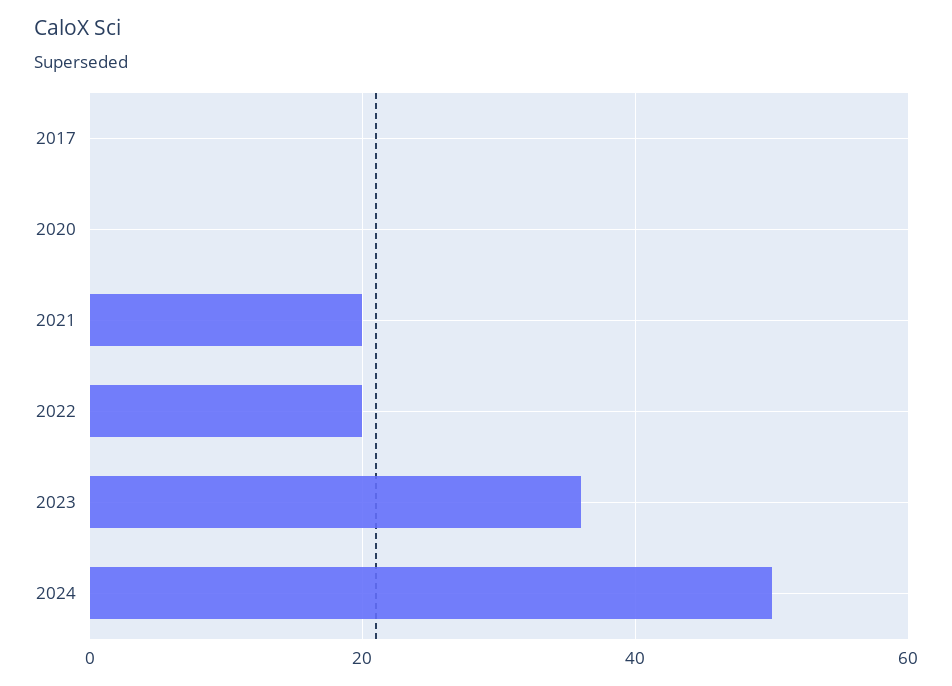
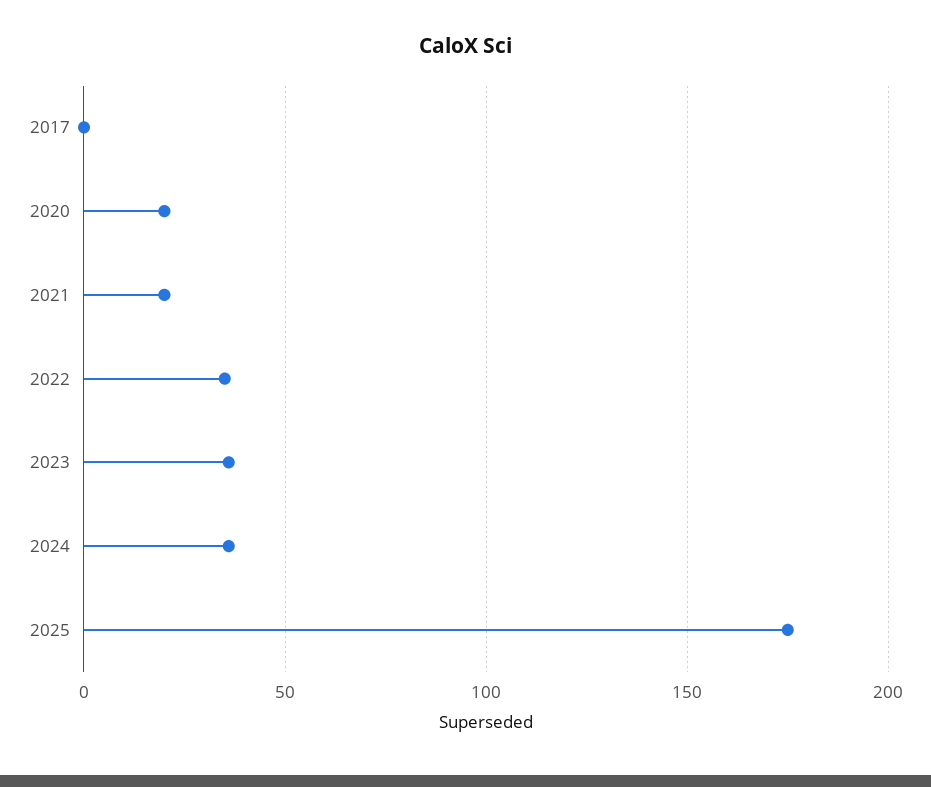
2020: 0 -> 20
2022: 20 -> 35
2024: 50 -> 35
2025: none -> 175

